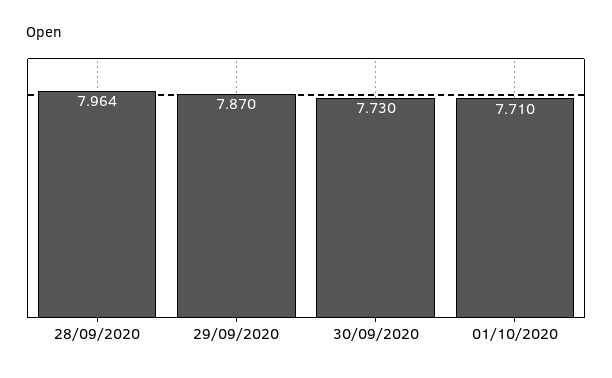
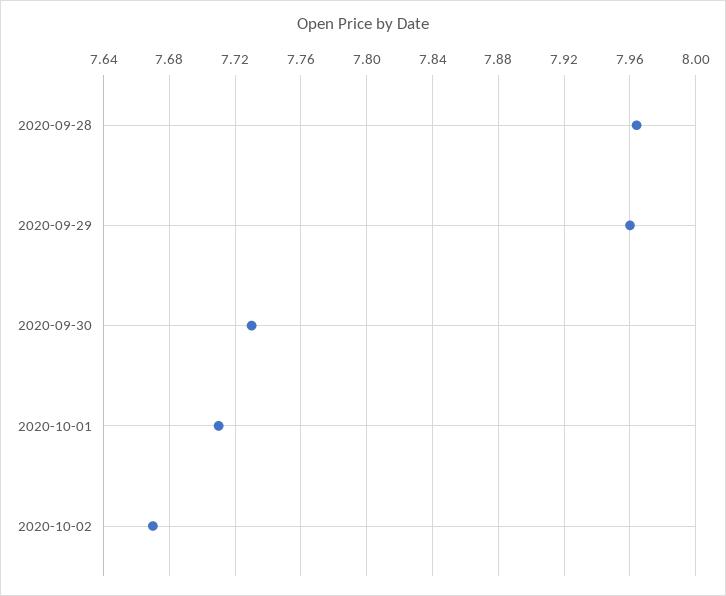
29/09/2020: 7.87 -> 7.96
2020-10-02: none -> 7.67

